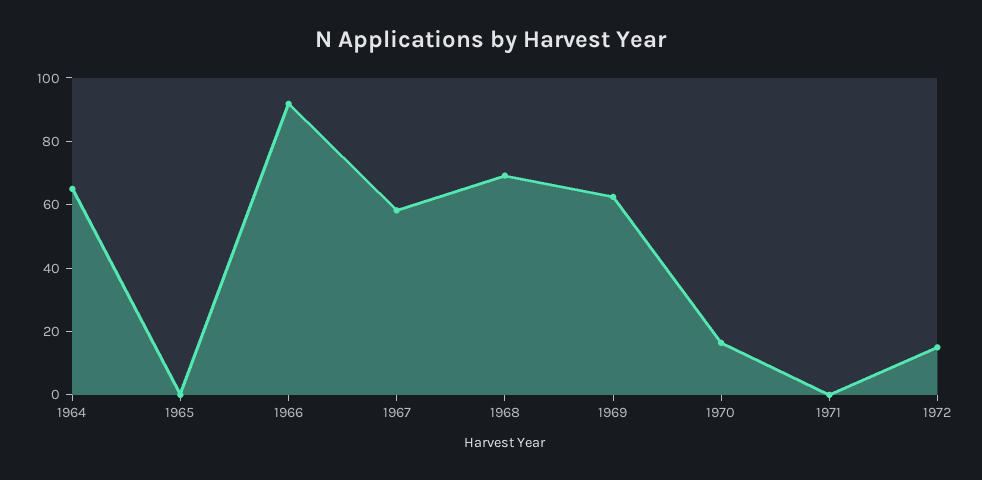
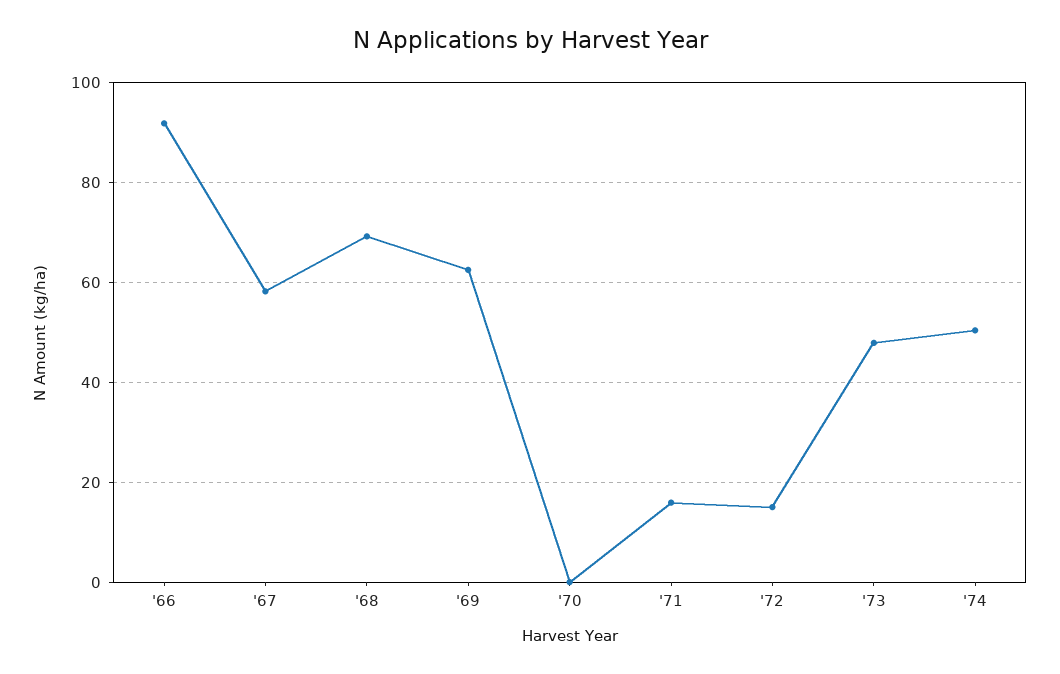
1964: 65 -> none
1965: 0 -> none
1970: 15 -> 0
1971: 0 -> 16
'73: none -> 48
'74: none -> 50

